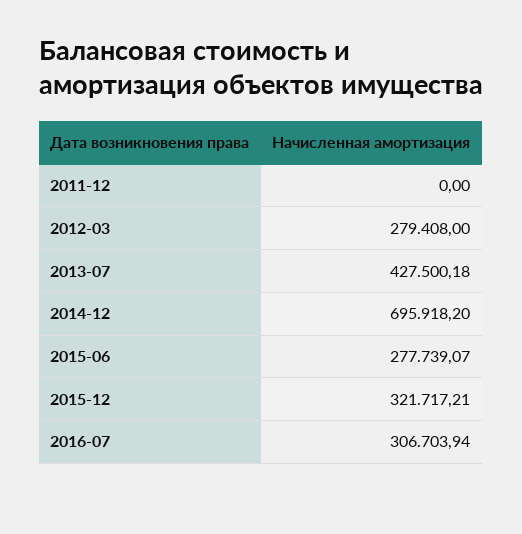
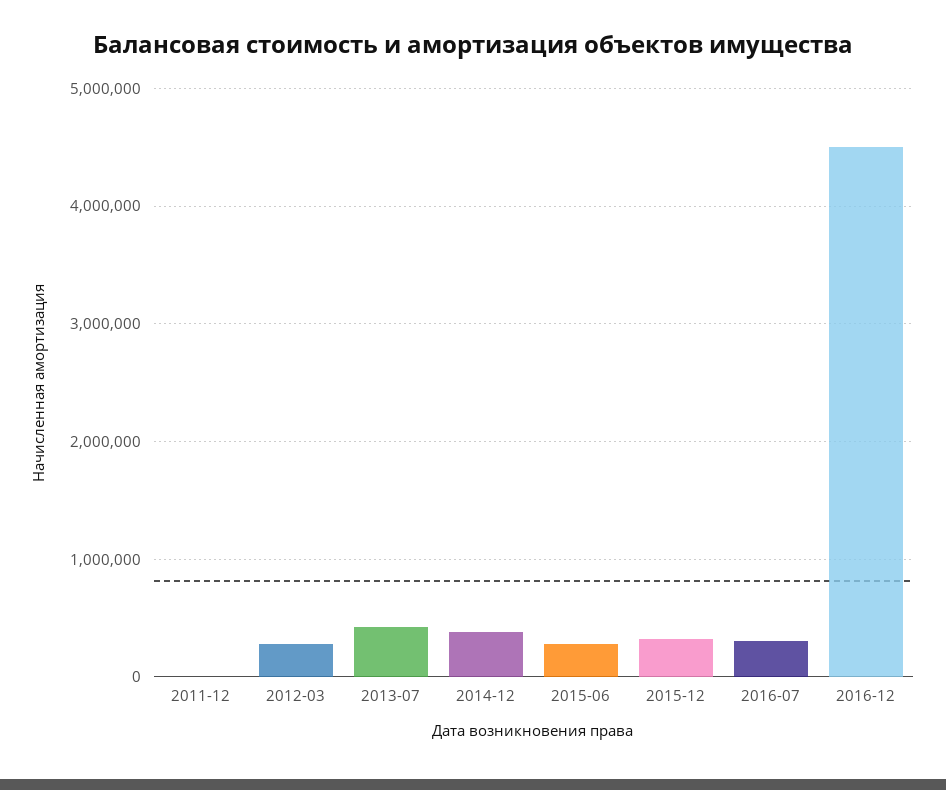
2014-12: 695918.2 -> 400000
2016-12: none -> 4500000

